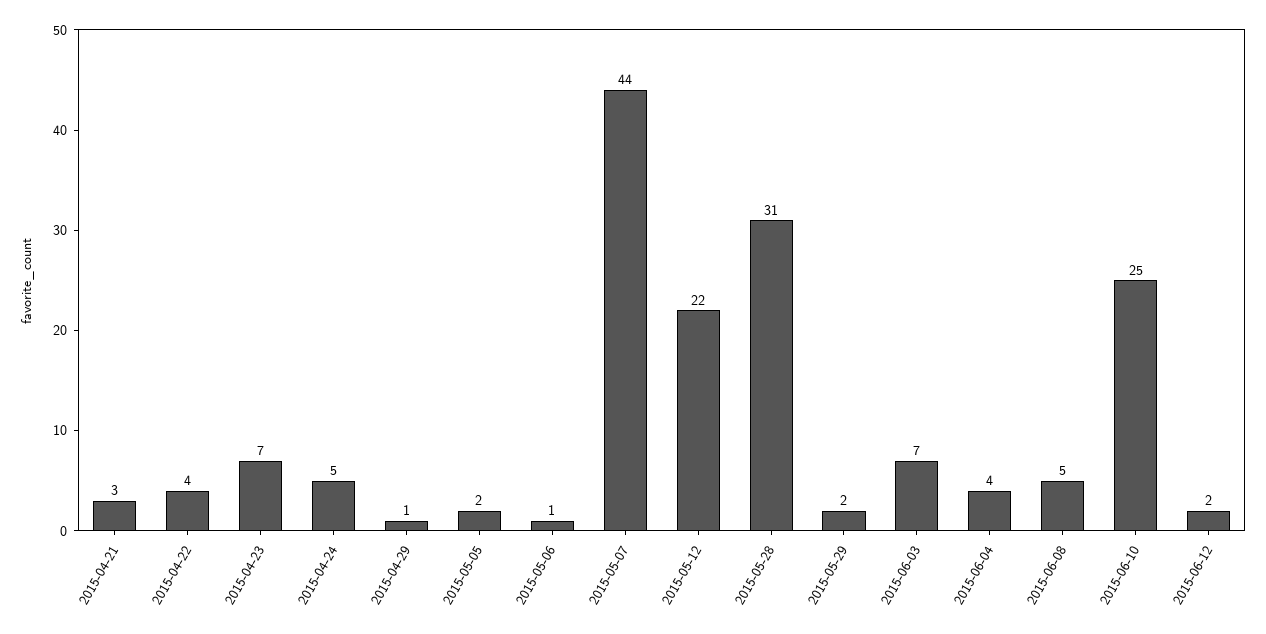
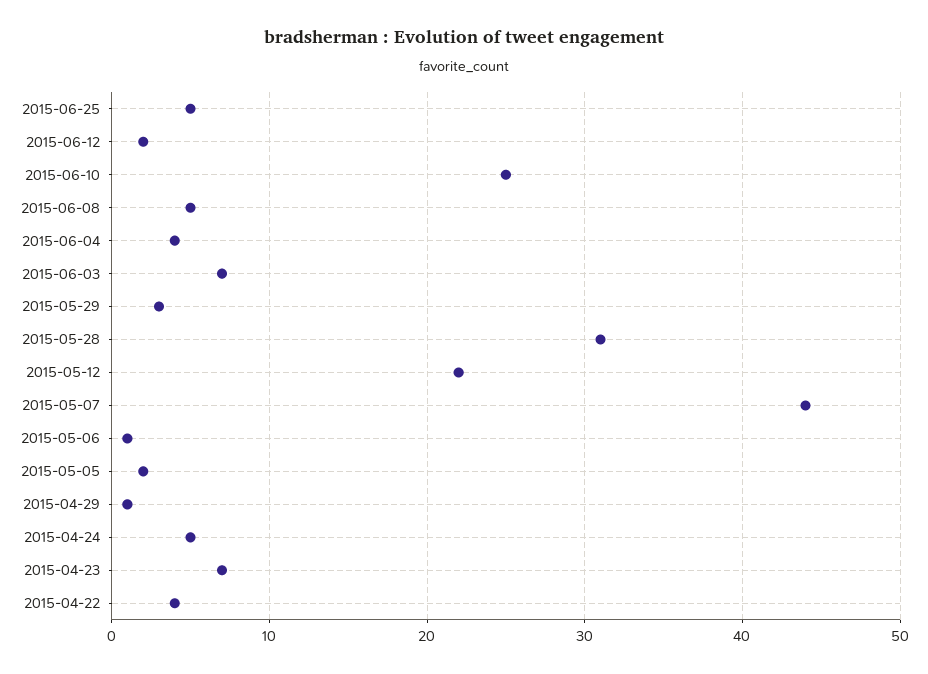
2015-04-21: 3 -> none
2015-05-29: 2 -> 3
2015-06-25: none -> 5

